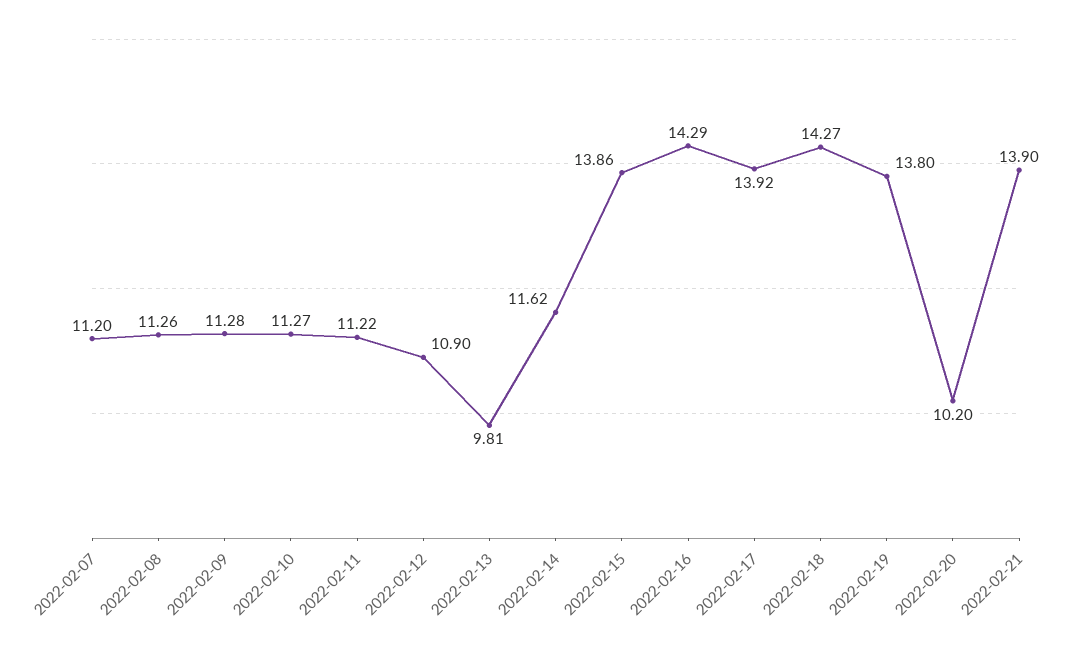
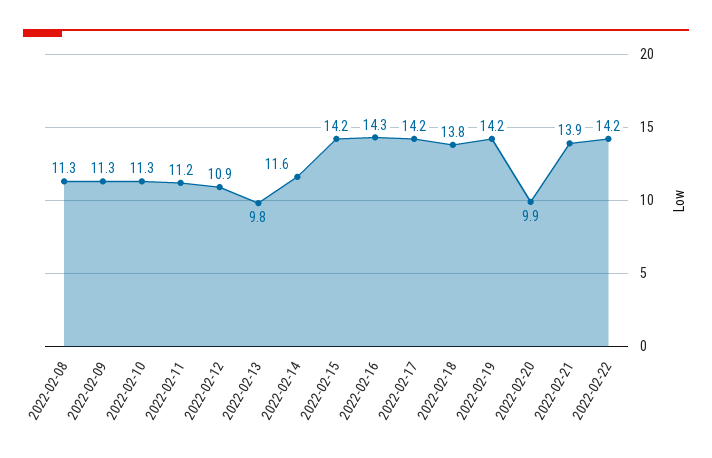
2022-02-07: 11.2 -> none
2022-02-15: 13.86 -> 14.2
2022-02-17: 13.92 -> 14.2
2022-02-18: 14.27 -> 13.8
2022-02-19: 13.8 -> 14.2
2022-02-20: 10.2 -> 9.9
2022-02-22: none -> 14.2

